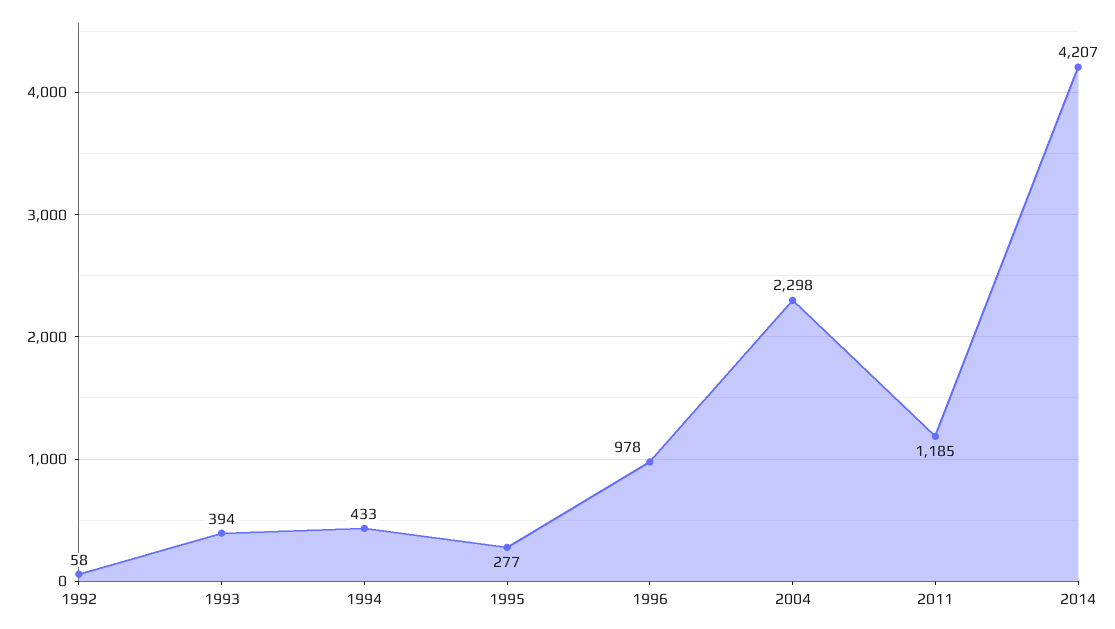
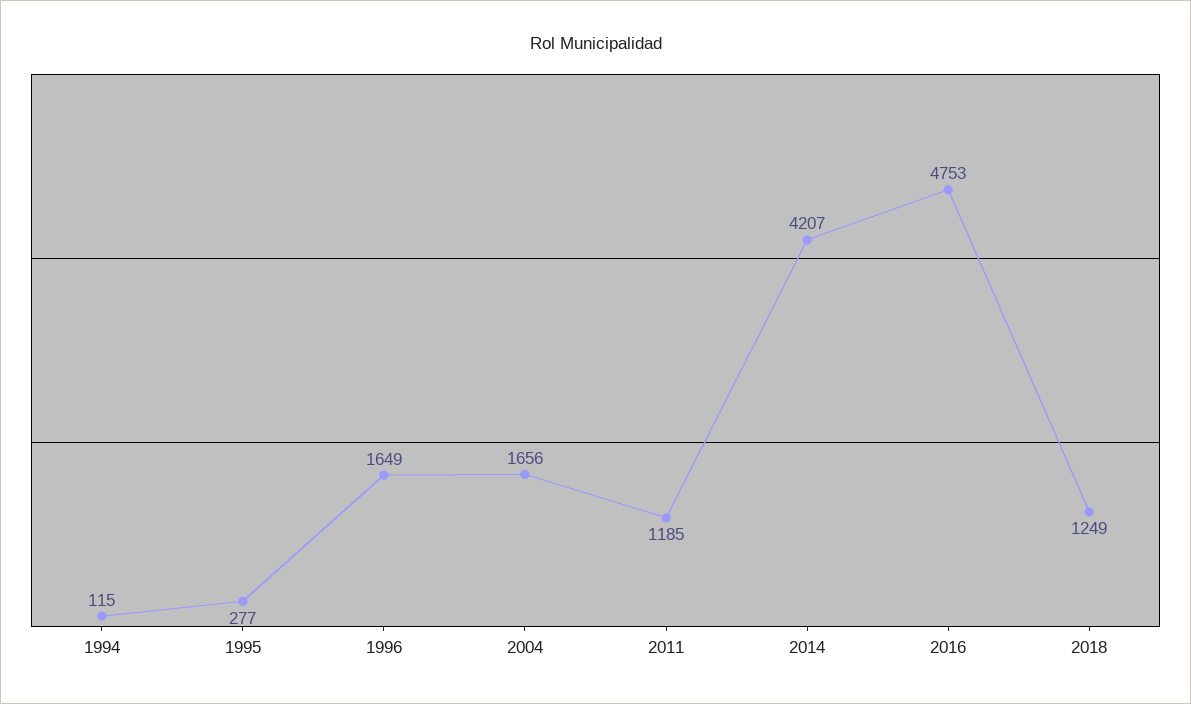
1992: 58 -> none
1993: 394 -> none
1994: 433 -> 115
1996: 978 -> 1649
2004: 2298 -> 1656
2016: none -> 4753
2018: none -> 1249

